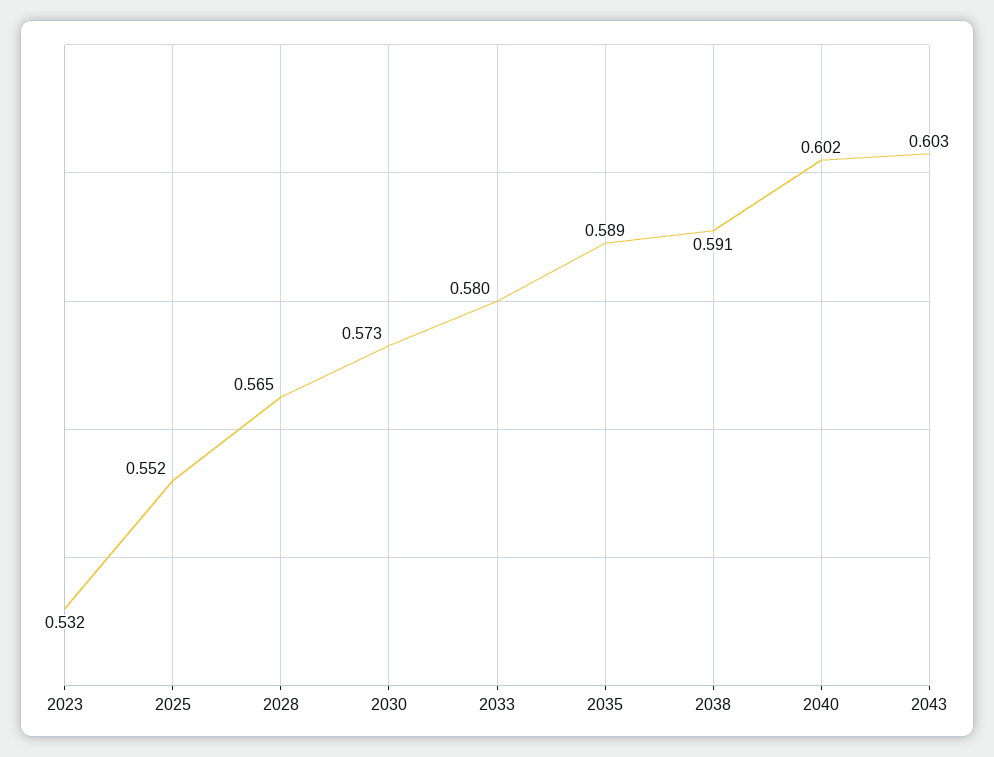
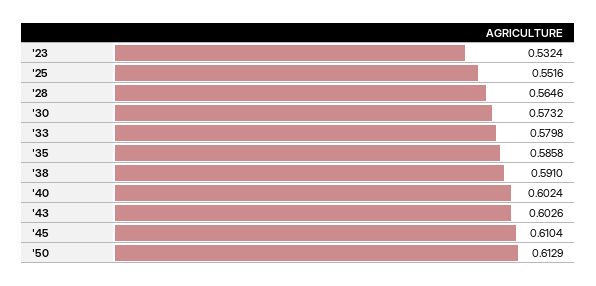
2035: 0.589 -> 0.5858
'45: none -> 0.6104
'50: none -> 0.6129

